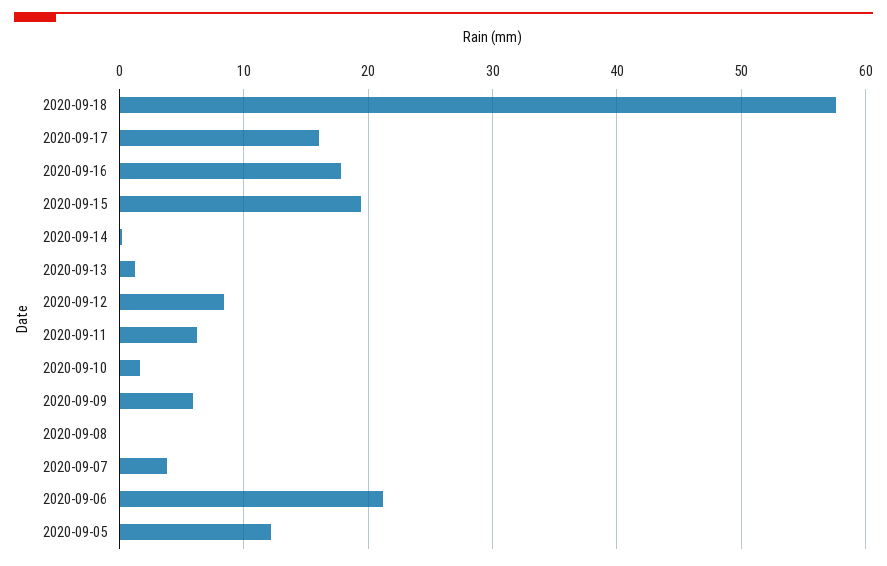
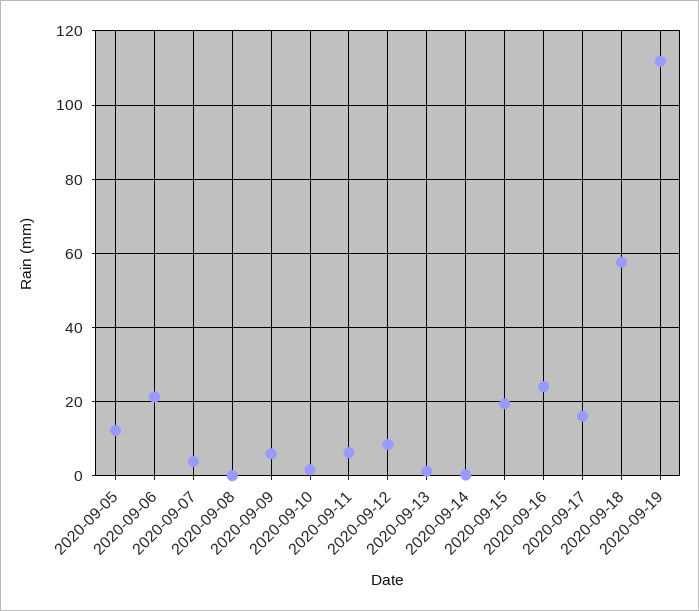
2020-09-16: 18 -> 24
2020-09-19: none -> 112

